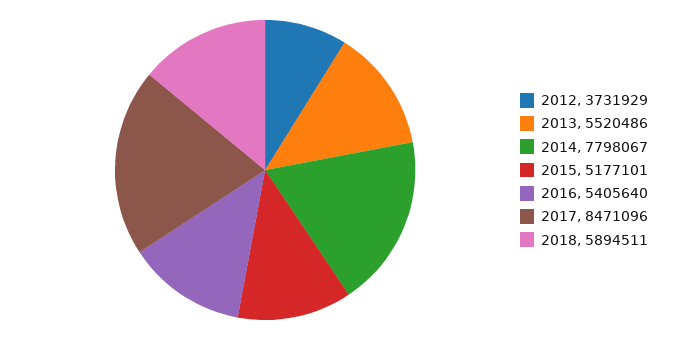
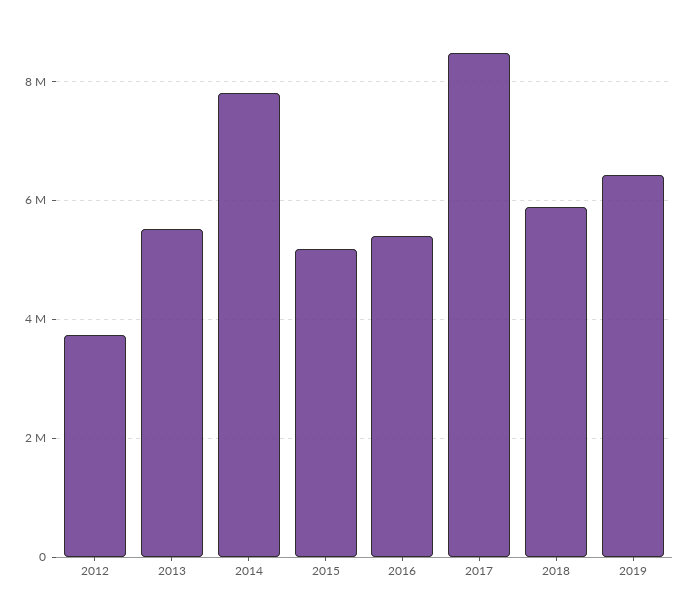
2019: none -> 6400000

